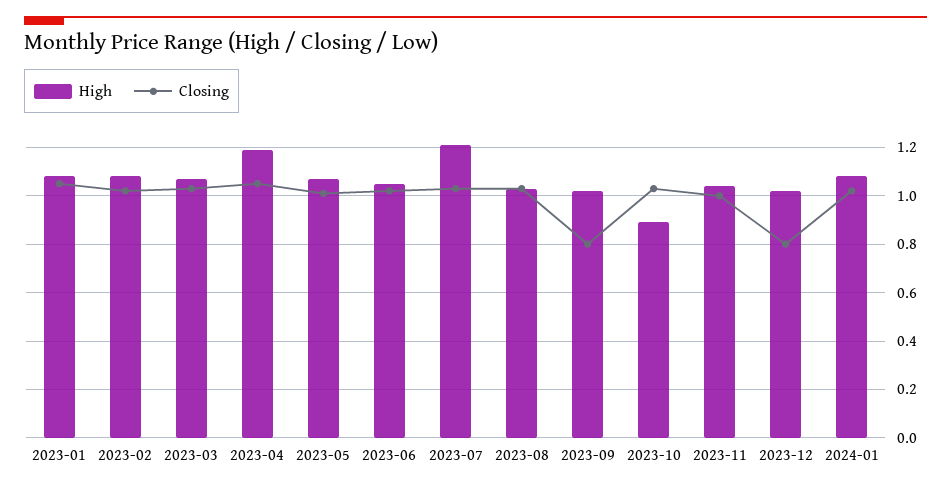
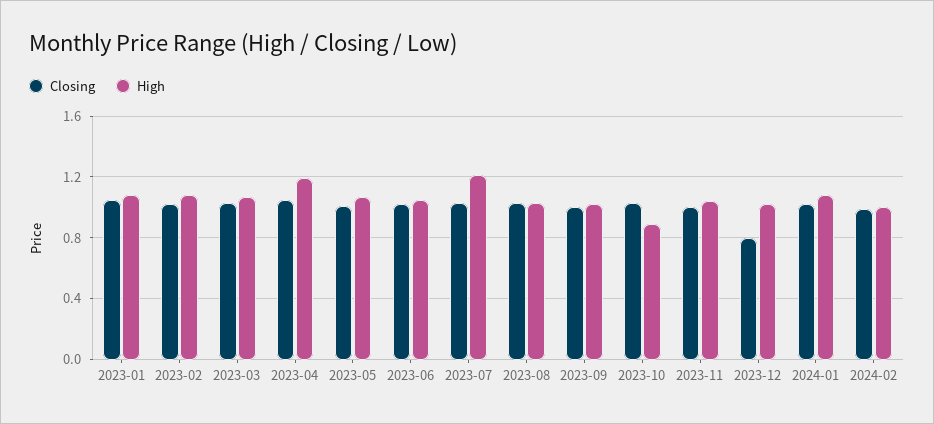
Closing, 2023-09: 0.8 -> 1
Closing, 2024-02: none -> 1
High, 2024-02: none -> 1

